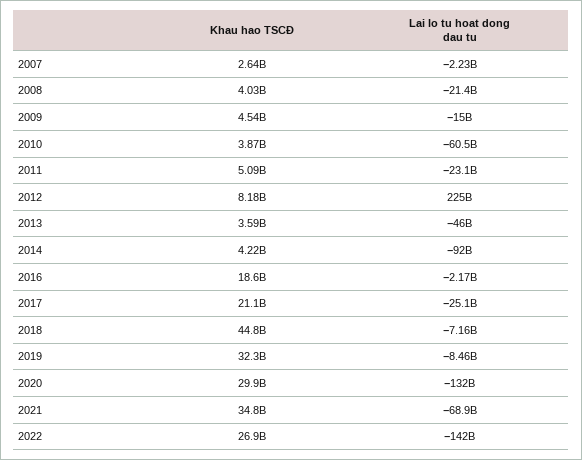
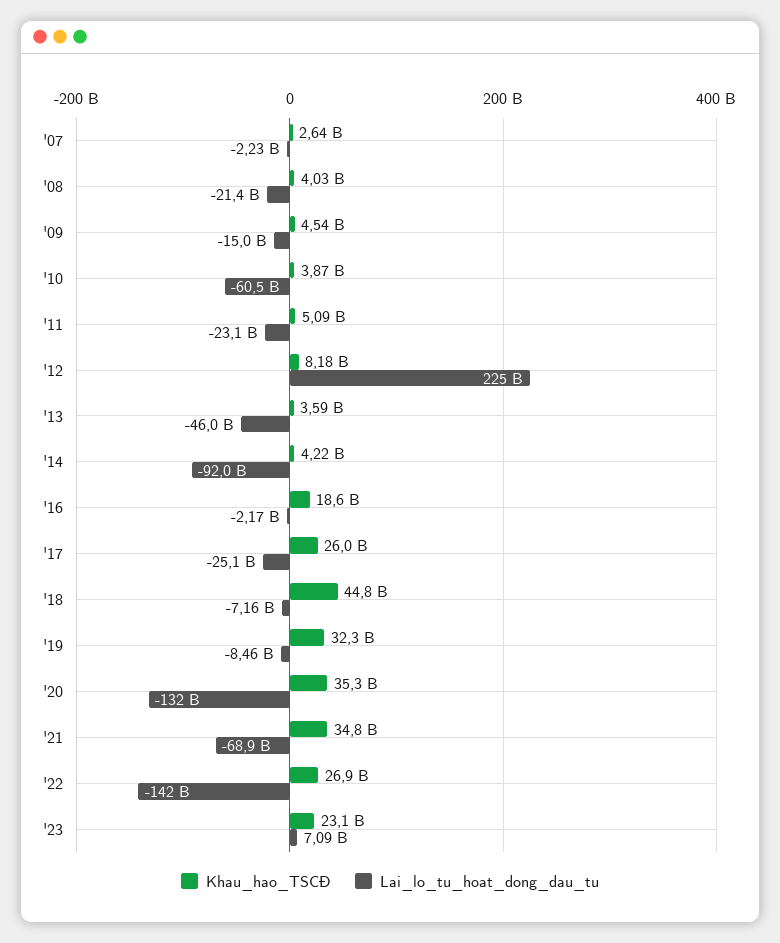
Khau hao TSCĐ, 2017: 21100000000 -> 26000000000
Khau hao TSCĐ, 2020: 29900000000 -> 35300000000
Khau hao TSCĐ, '23: none -> 23100000000
Lai lo tu hoat dong dau tu, '23: none -> 7090000000

